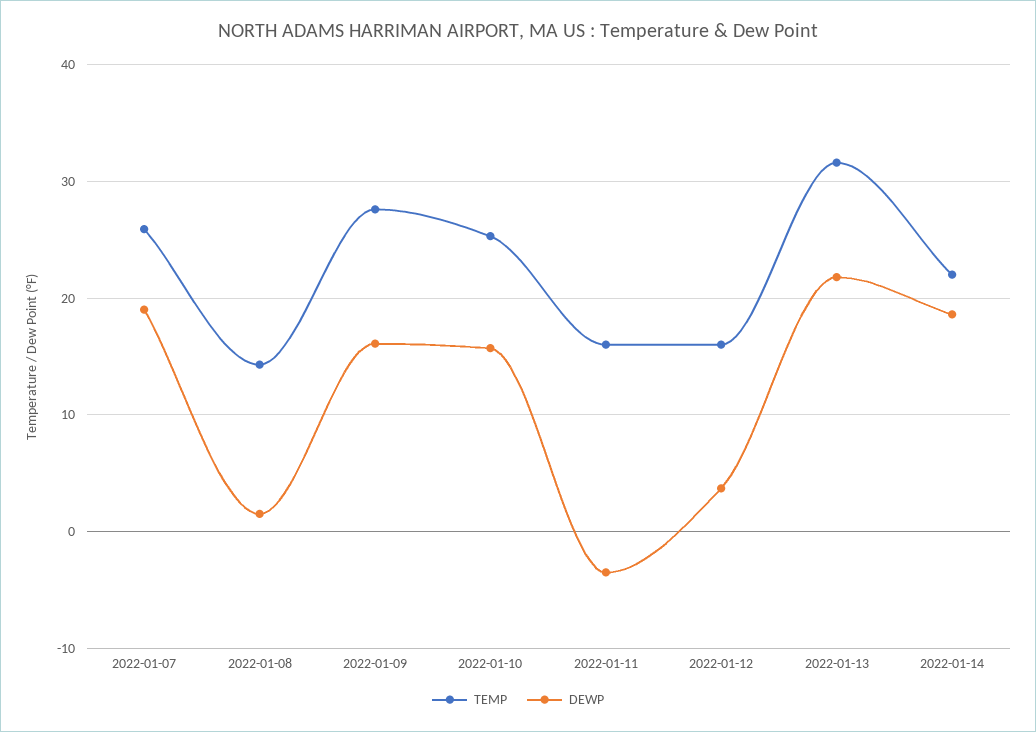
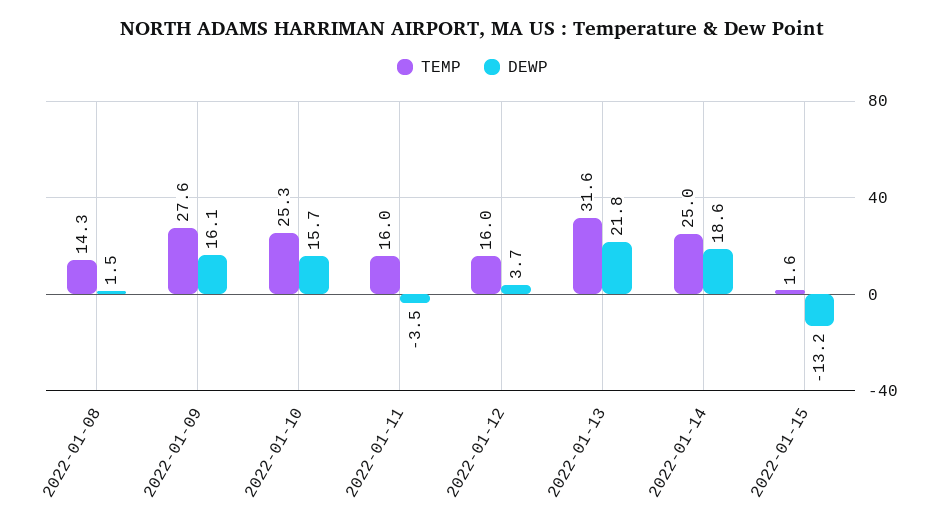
TEMP, 2022-01-07: 26 -> none
DEWP, 2022-01-07: 19 -> none
TEMP, 2022-01-14: 22 -> 25
TEMP, 2022-01-15: none -> 1.6
DEWP, 2022-01-15: none -> -13.2

